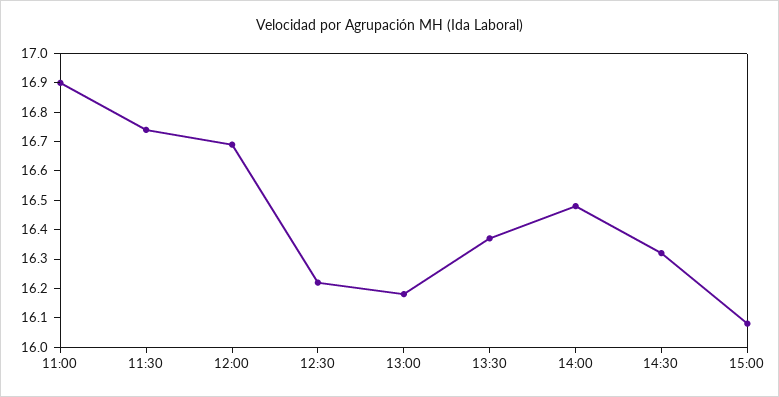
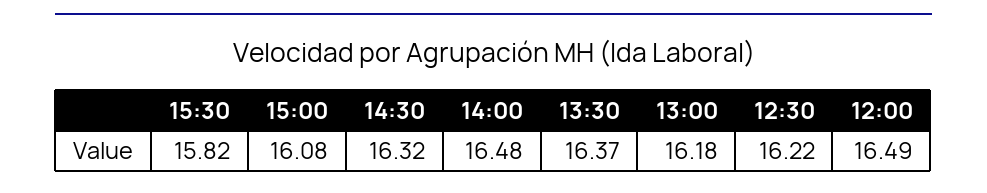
11:00: 16.9 -> none
11:30: 16.75 -> none
12:00: 16.7 -> 16.49
15:30: none -> 15.82

